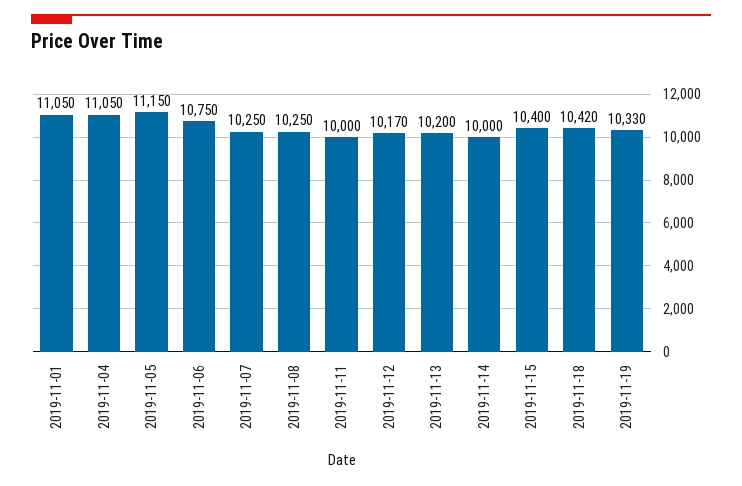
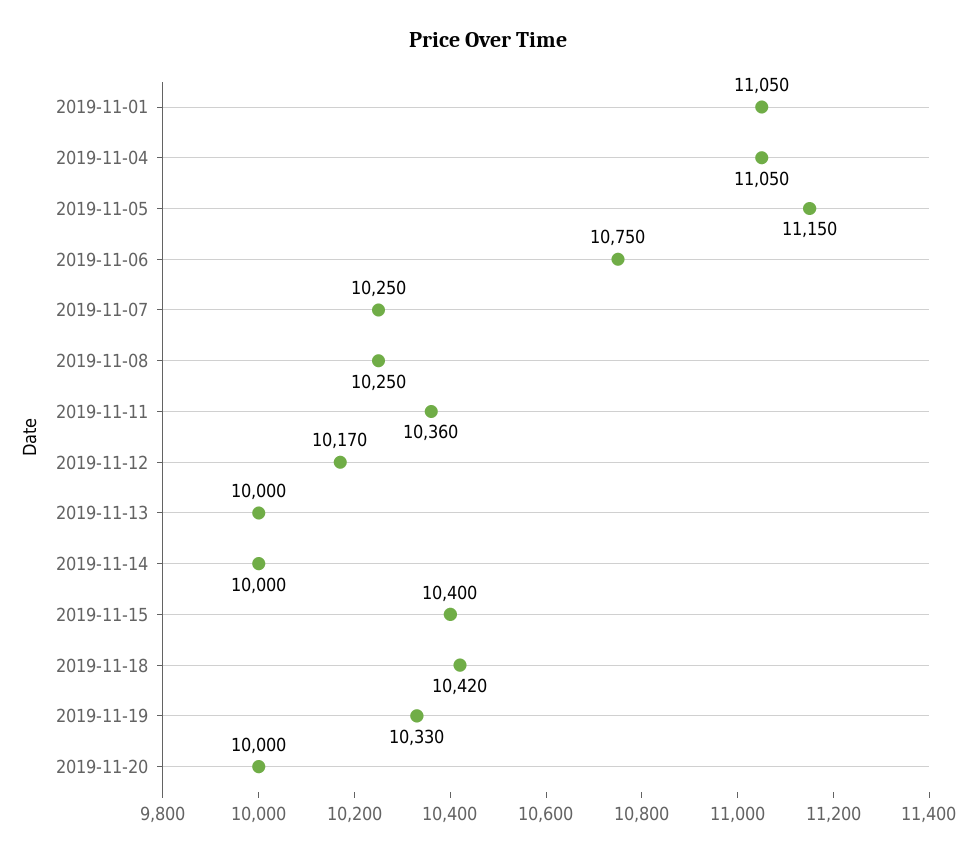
2019-11-11: 10000 -> 10360
2019-11-13: 10200 -> 10000
2019-11-20: none -> 10000

